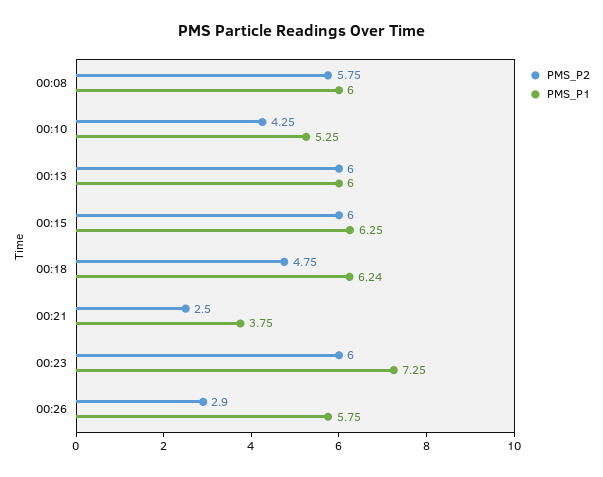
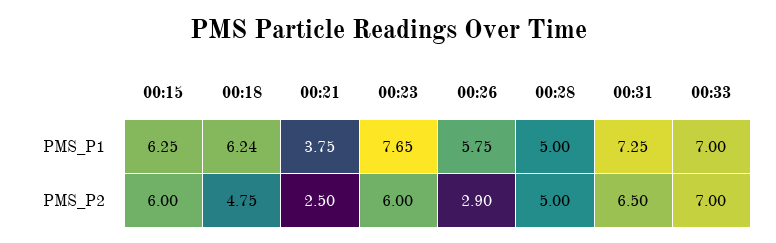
PMS_P2, 00:08: 5.75 -> none
PMS_P1, 00:08: 6 -> none
PMS_P2, 00:10: 4.25 -> none
PMS_P1, 00:10: 5.25 -> none
PMS_P2, 00:13: 6 -> none
PMS_P1, 00:13: 6 -> none
PMS_P1, 00:23: 7.25 -> 7.65
PMS_P1, 00:28: none -> 5
PMS_P1, 00:31: none -> 7.25
PMS_P1, 00:33: none -> 7
PMS_P2, 00:28: none -> 5
PMS_P2, 00:31: none -> 6.5
PMS_P2, 00:33: none -> 7

